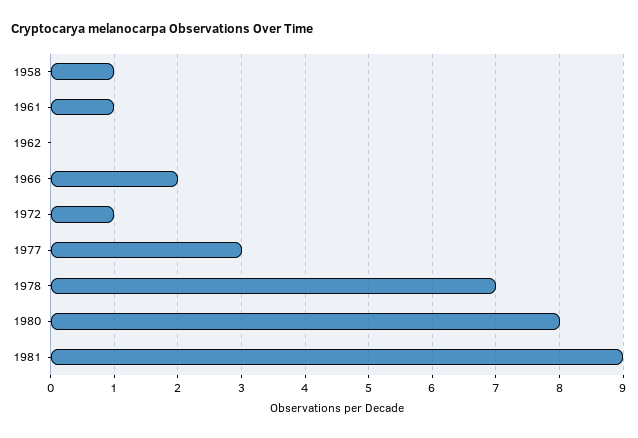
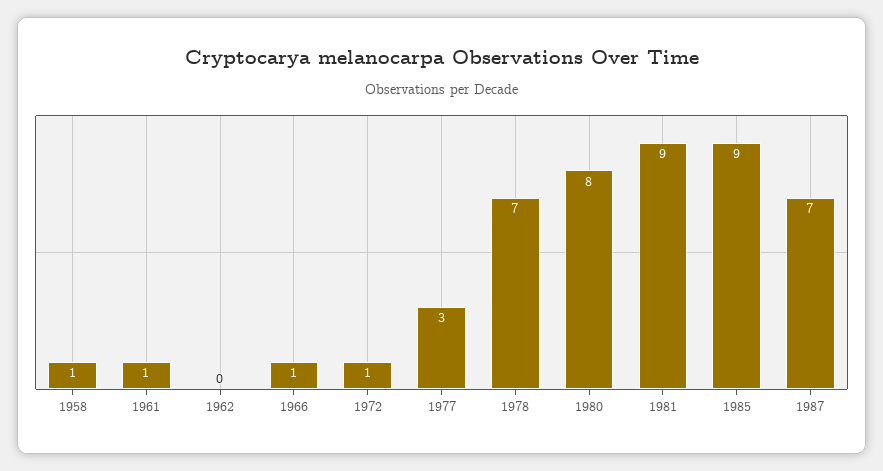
1966: 2 -> 1
1985: none -> 9
1987: none -> 7

